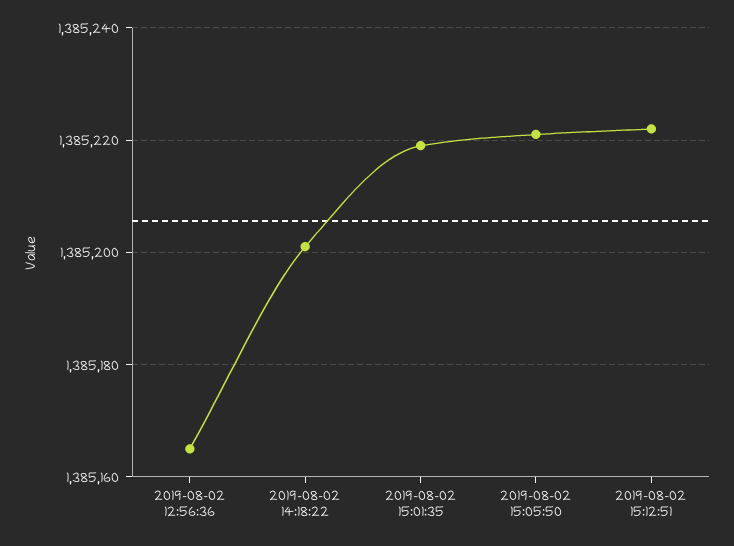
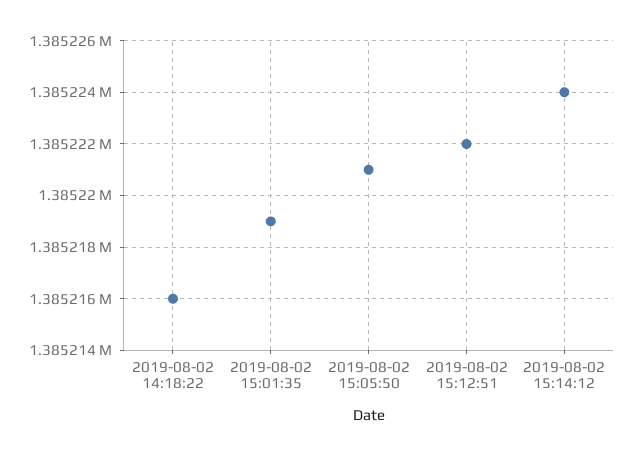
2019-08-02 12:56:36: 1385165 -> none
2019-08-02 14:18:22: 1385200 -> 1385216
2019-08-02 15:14:12: none -> 1385224

